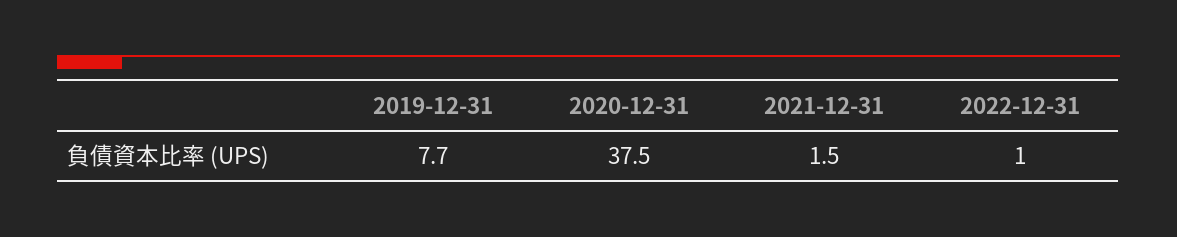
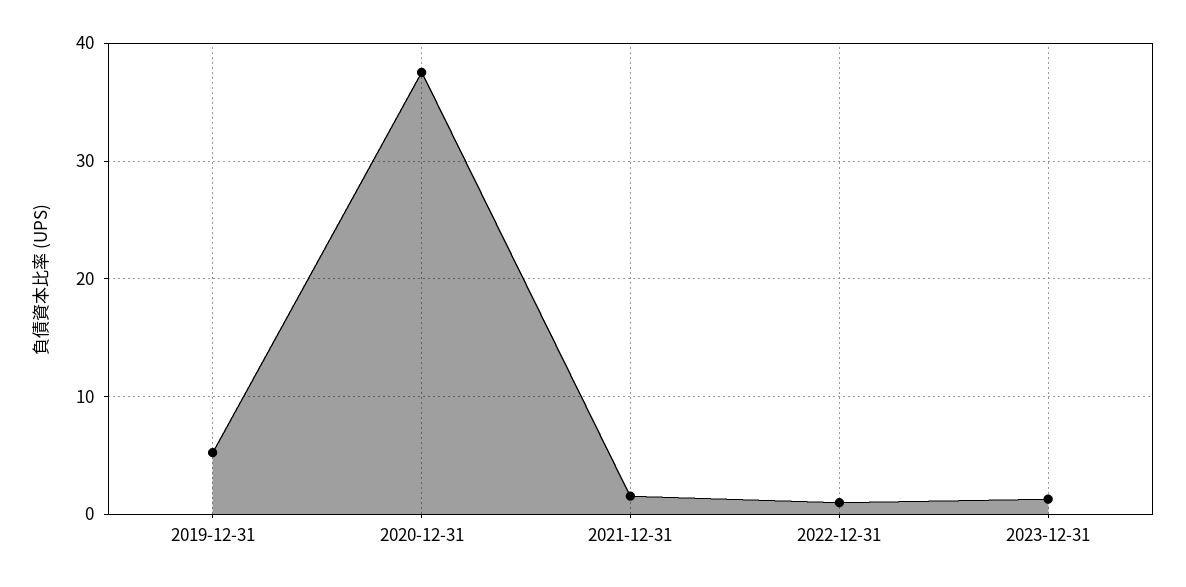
2019-12-31: 7.7 -> 5
2023-12-31: none -> 1

